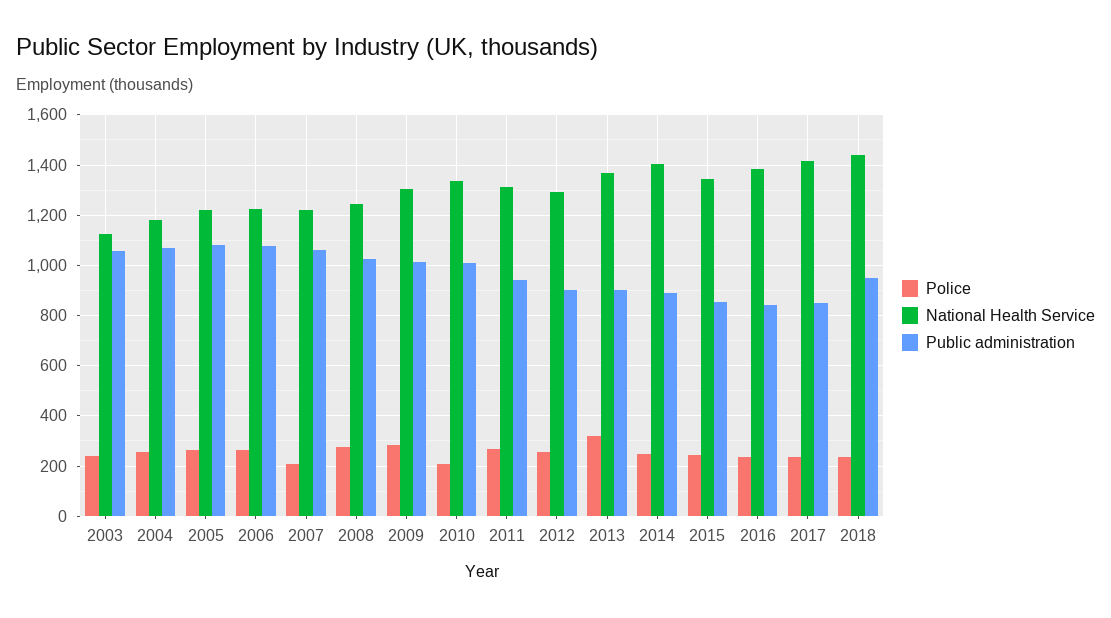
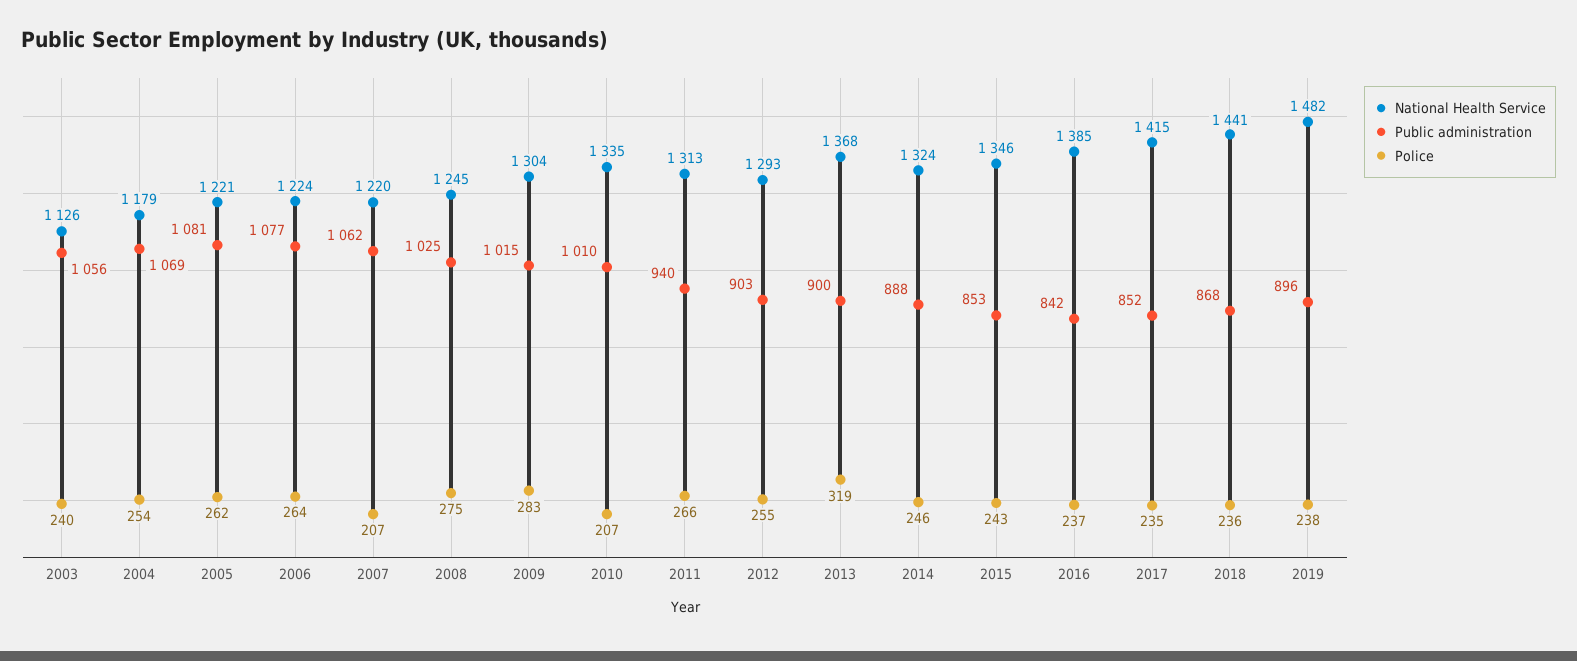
National Health Service, 2014: 1400 -> 1324
Public administration, 2018: 950 -> 868
National Health Service, 2019: none -> 1482
Public administration, 2019: none -> 896
Police, 2019: none -> 238

